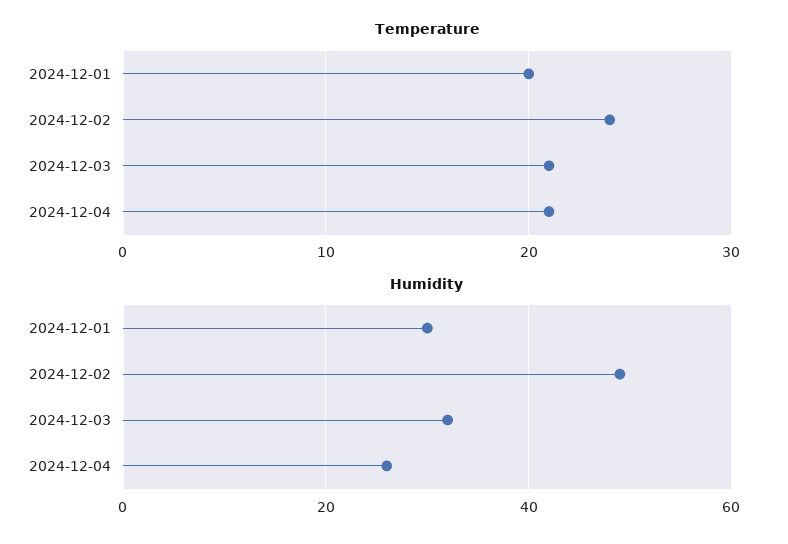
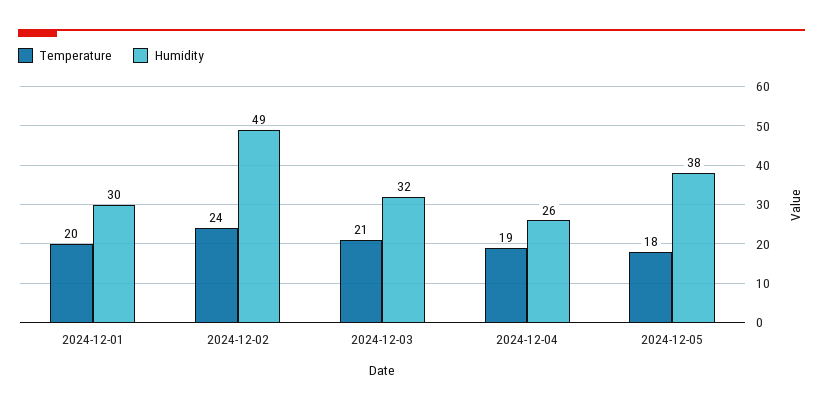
Temperature, 2024-12-04: 21 -> 19
Temperature, 2024-12-05: none -> 18
Humidity, 2024-12-05: none -> 38

